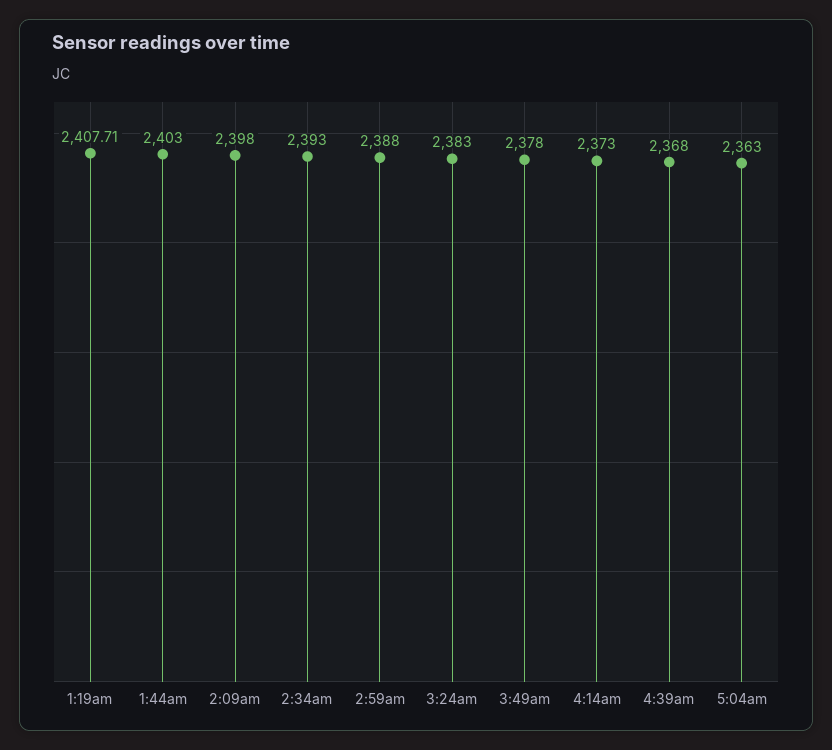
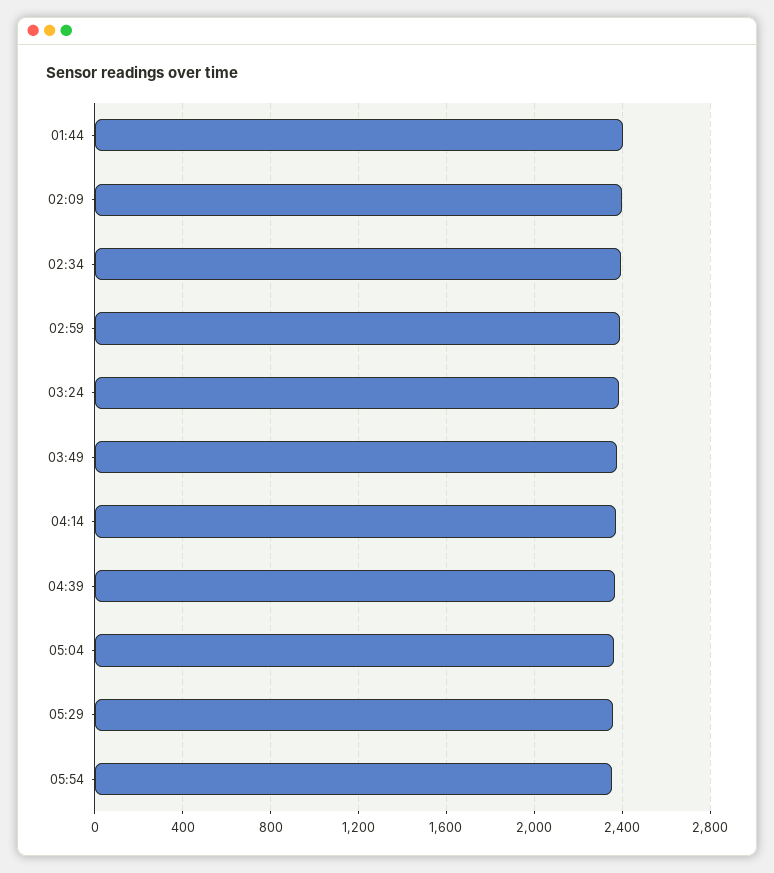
1:19am: 2407.71 -> none
05:29: none -> 2350
05:54: none -> 2350

